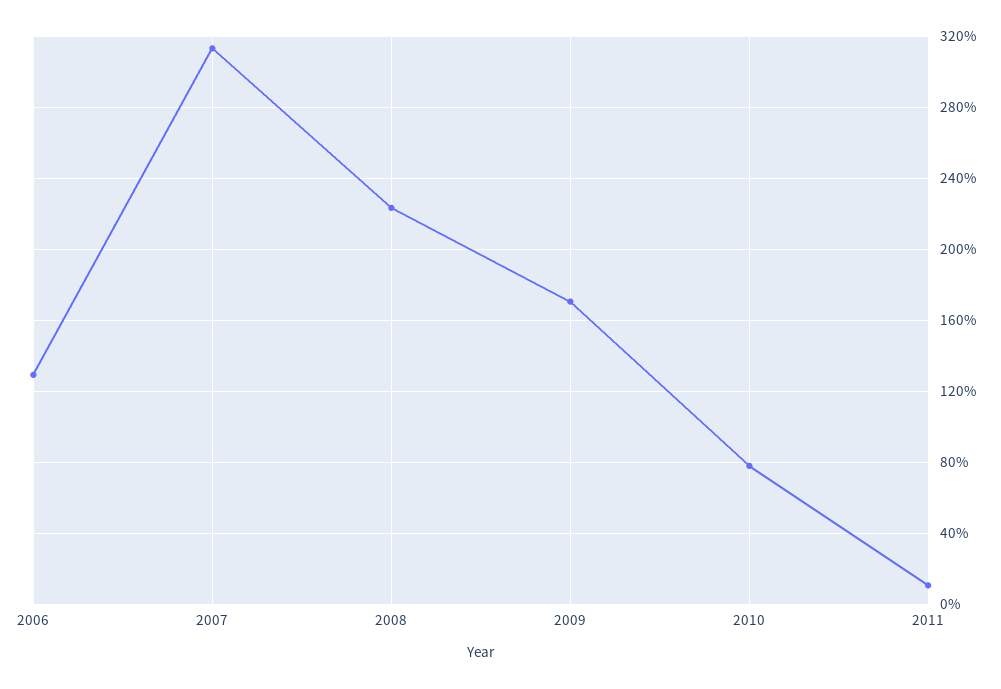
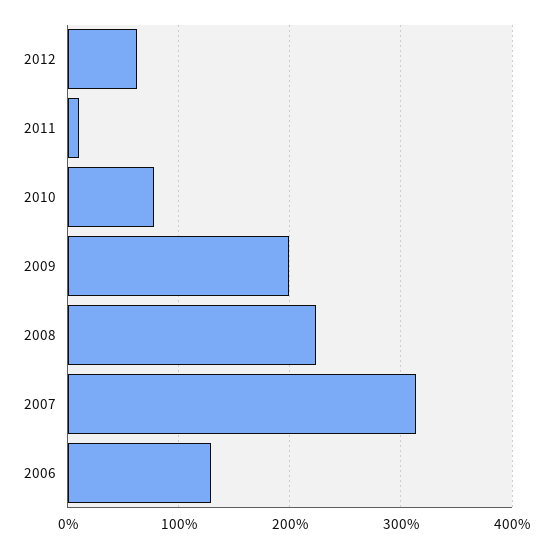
2009: 170 -> 200
2012: none -> 60

